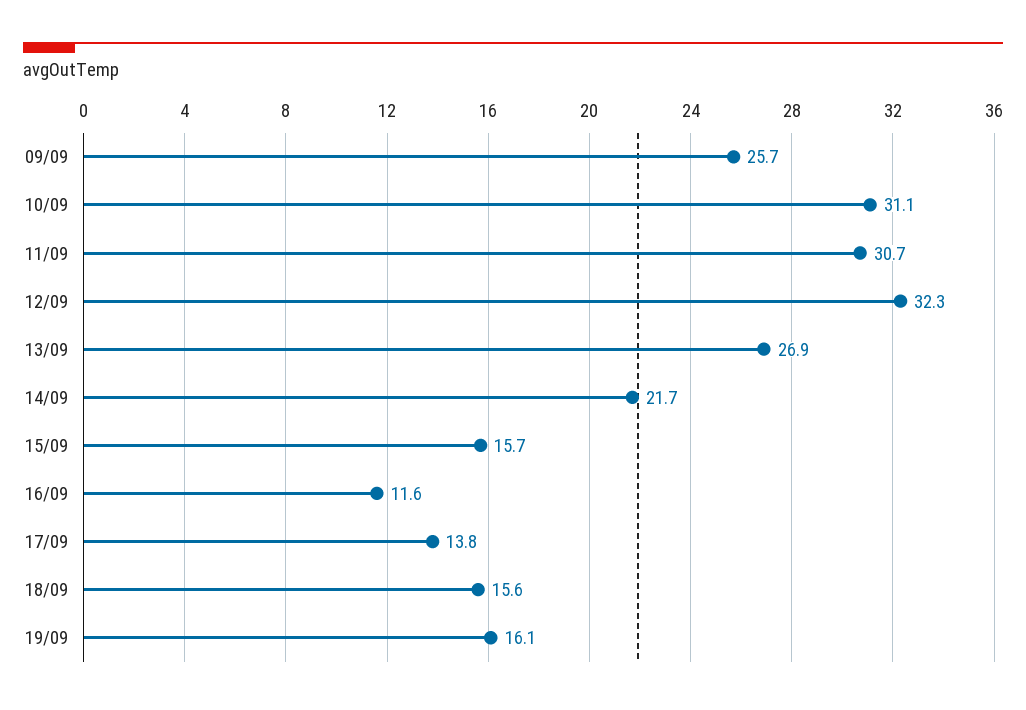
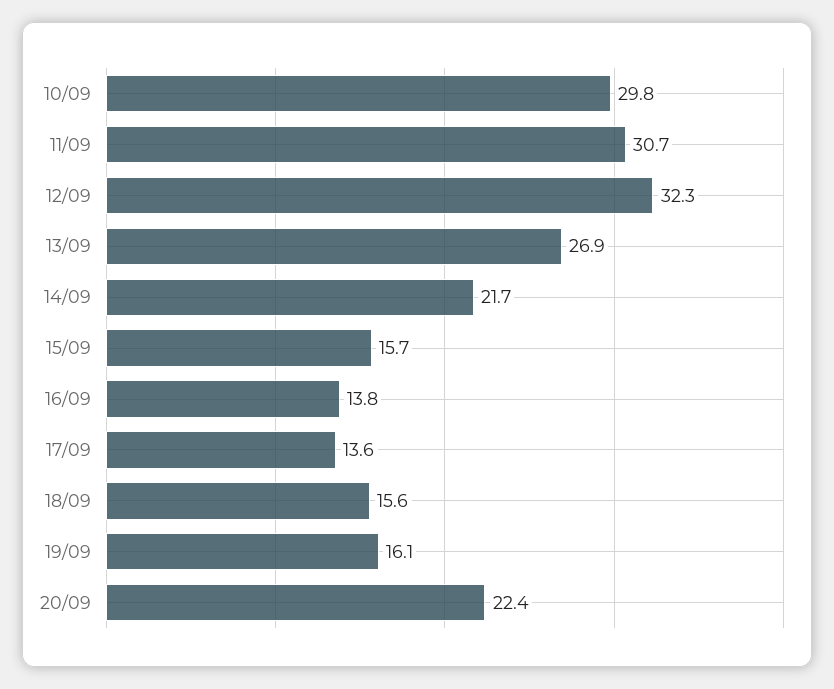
09/09: 25.7 -> none
10/09: 31.1 -> 29.8
16/09: 11.6 -> 13.8
17/09: 13.8 -> 13.6
20/09: none -> 22.4

